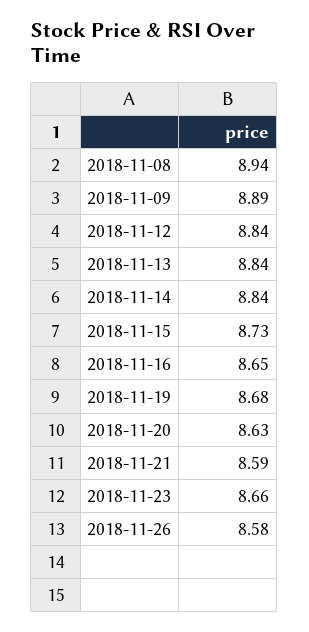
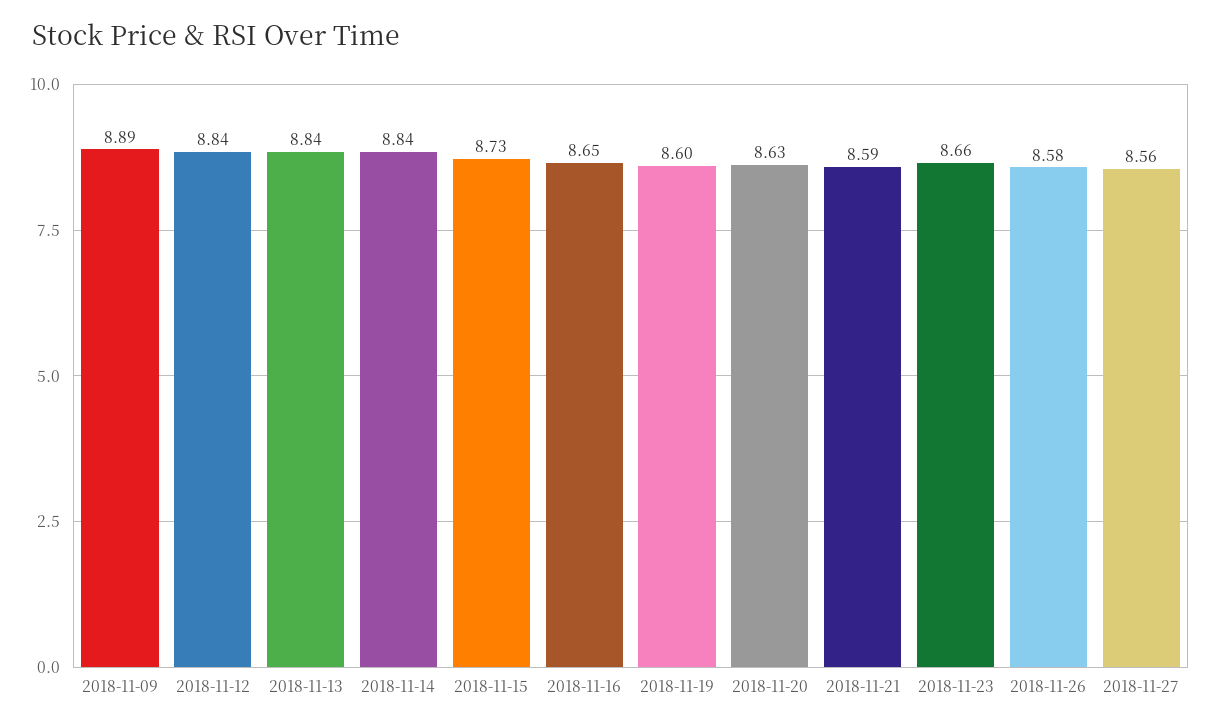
2018-11-08: 8.94 -> none
2018-11-19: 8.68 -> 8.6
2018-11-27: none -> 8.56

